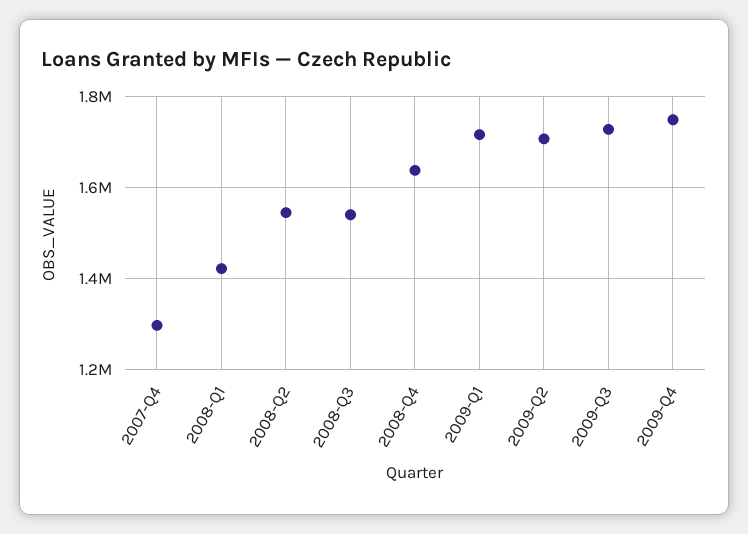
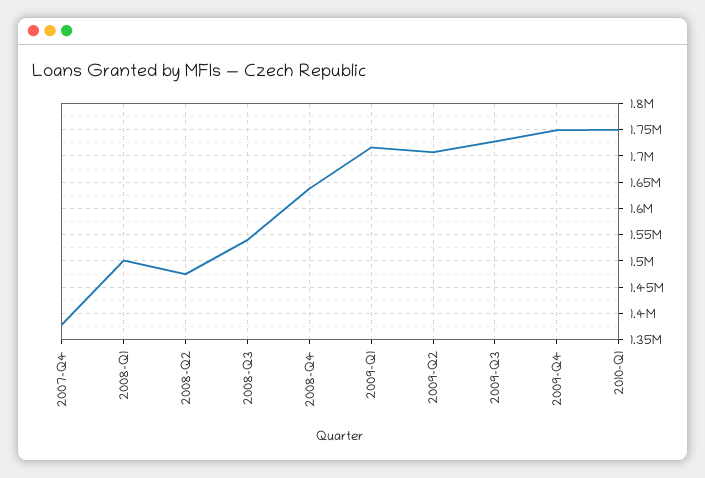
2007-Q4: 1300000 -> 1375000
2008-Q1: 1420000 -> 1500000
2008-Q2: 1540000 -> 1475000
2010-Q1: none -> 1750000

